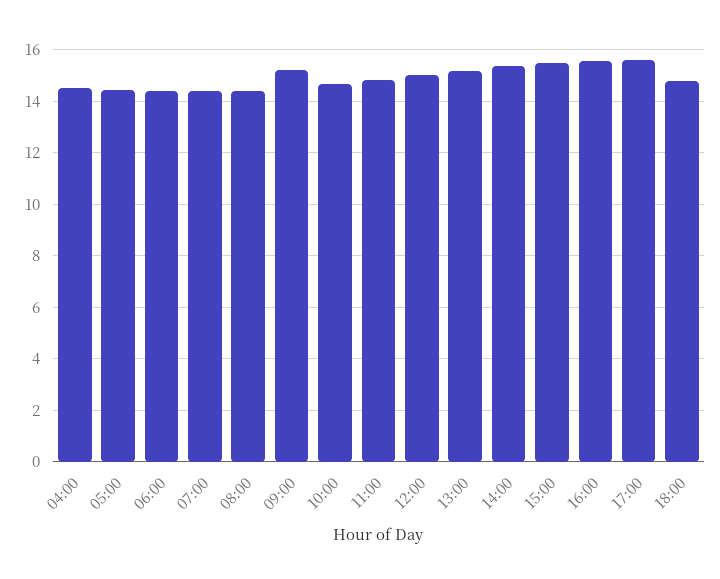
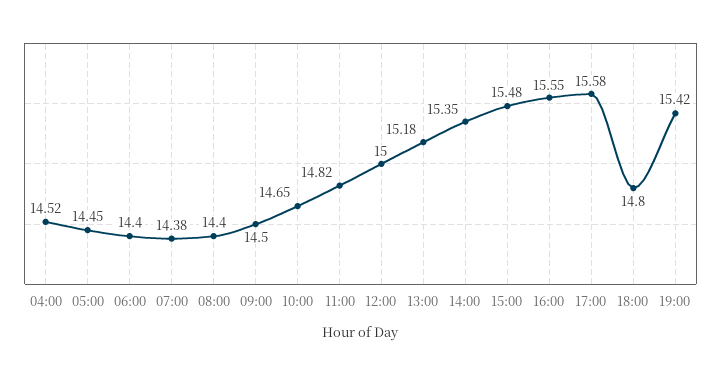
09:00: 15.25 -> 14.5
19:00: none -> 15.42

